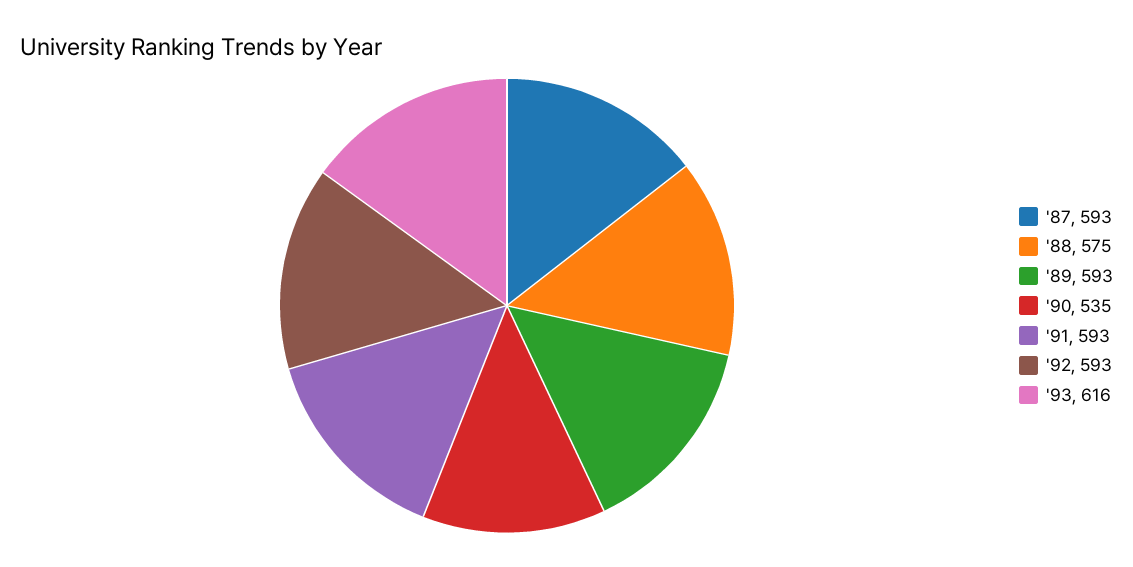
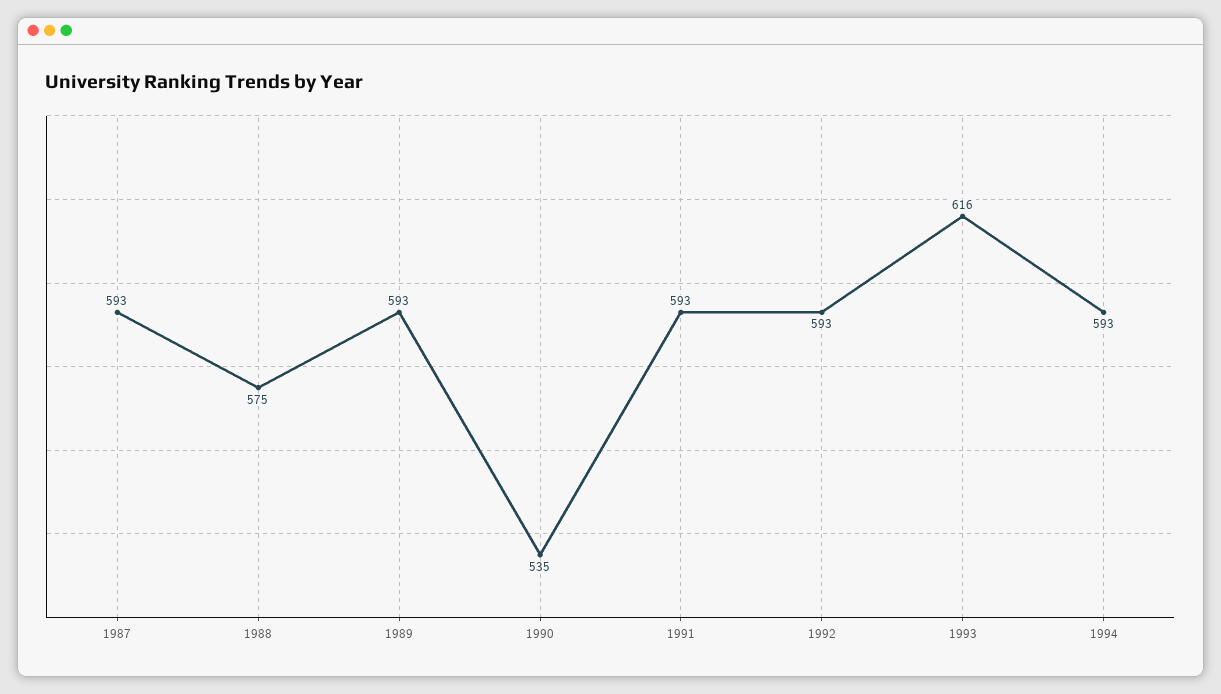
1994: none -> 593

